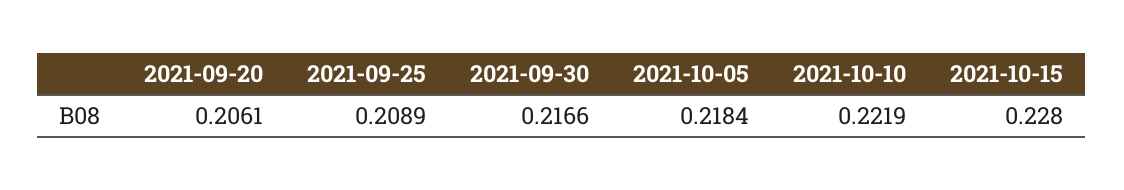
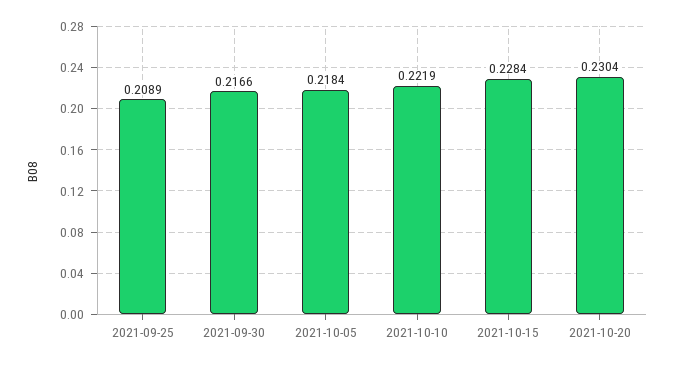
2021-09-20: 0.2061 -> none
2021-10-15: 0.228 -> 0.2284
2021-10-20: none -> 0.2304

